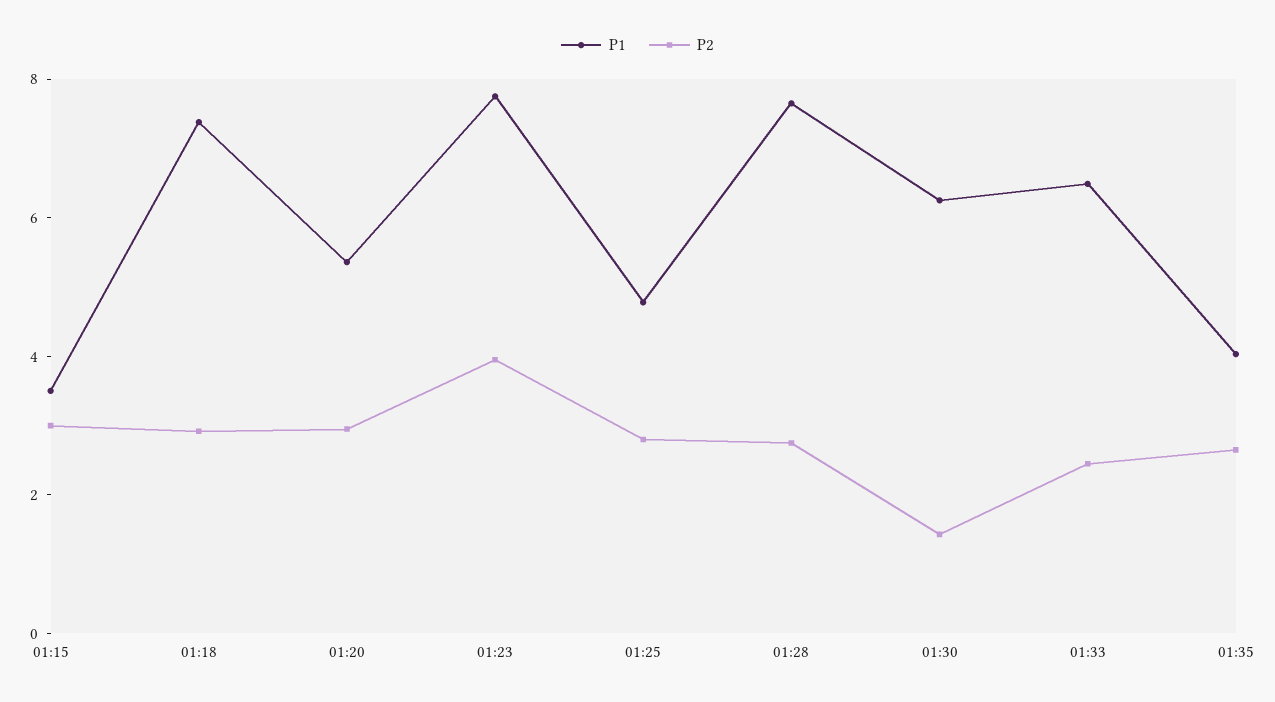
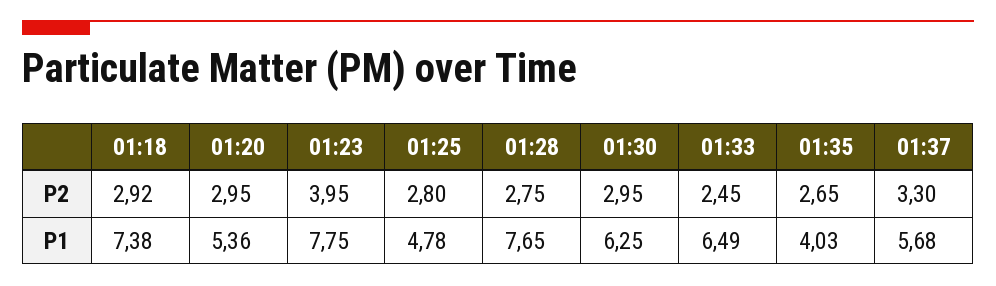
P1, 01:15: 3.5 -> none
P2, 01:15: 3 -> none
P2, 01:30: 1.5 -> 2.95
P2, 01:37: none -> 3.3
P1, 01:37: none -> 5.68

